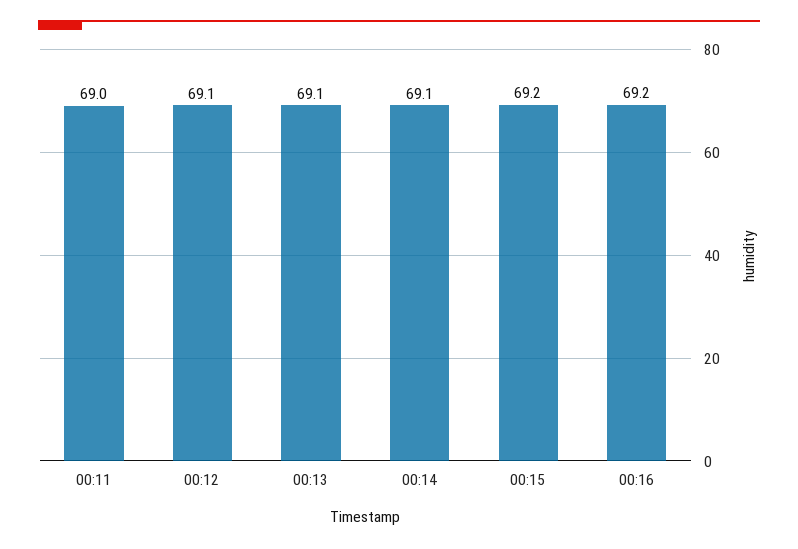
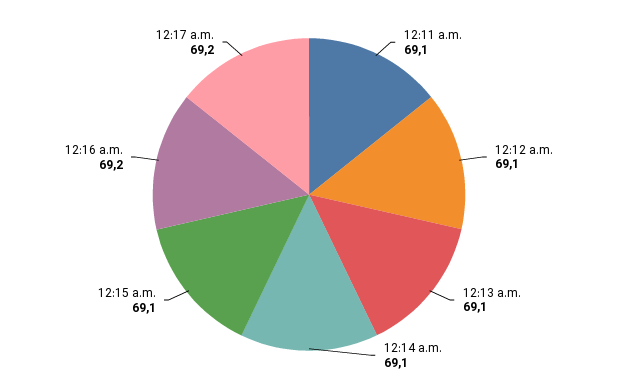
00:11: 69 -> 69.1
00:15: 69.2 -> 69.1
12:17 a.m.: none -> 69.2

